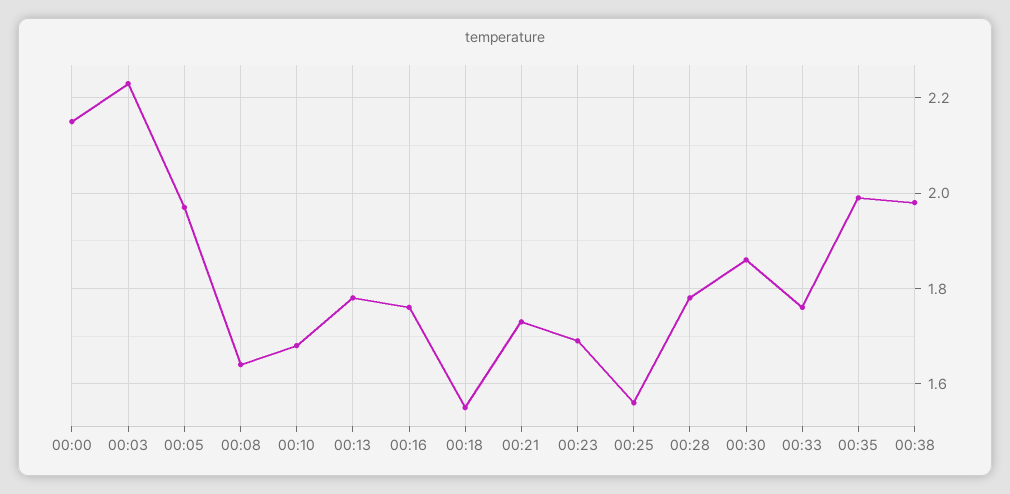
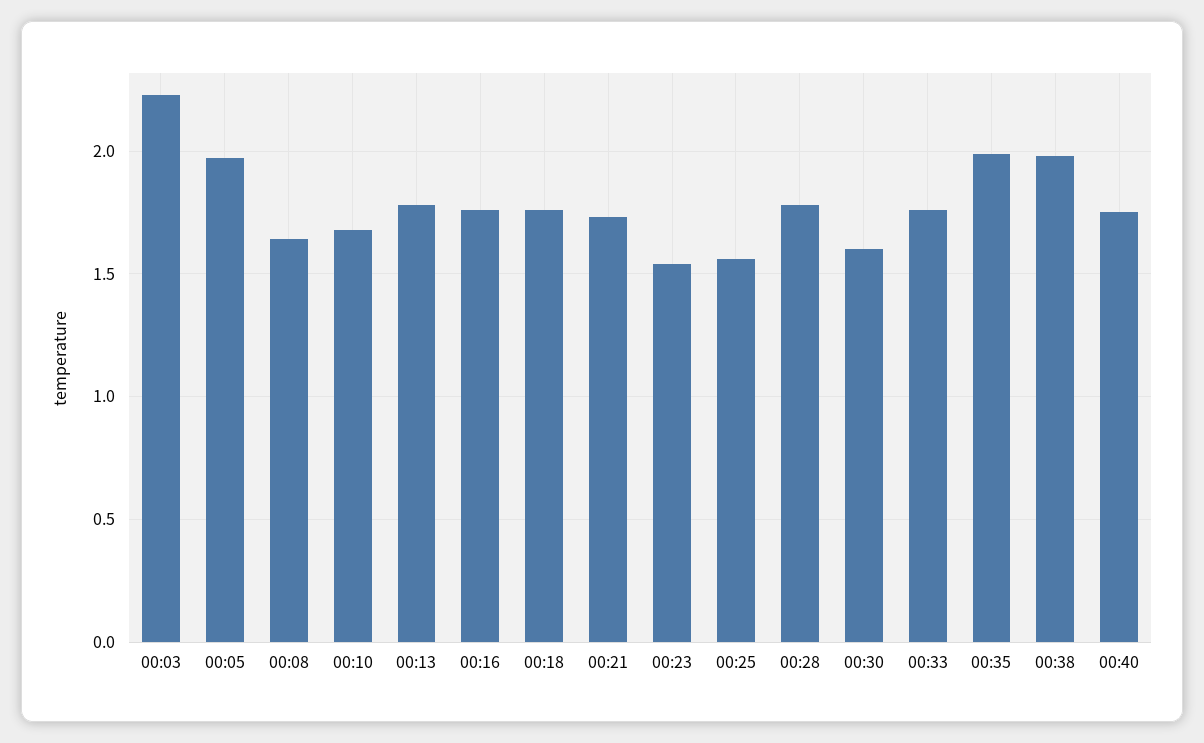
00:00: 2.15 -> none
00:18: 1.55 -> 1.75
00:23: 1.7 -> 1.55
00:30: 1.85 -> 1.6
00:40: none -> 1.75

